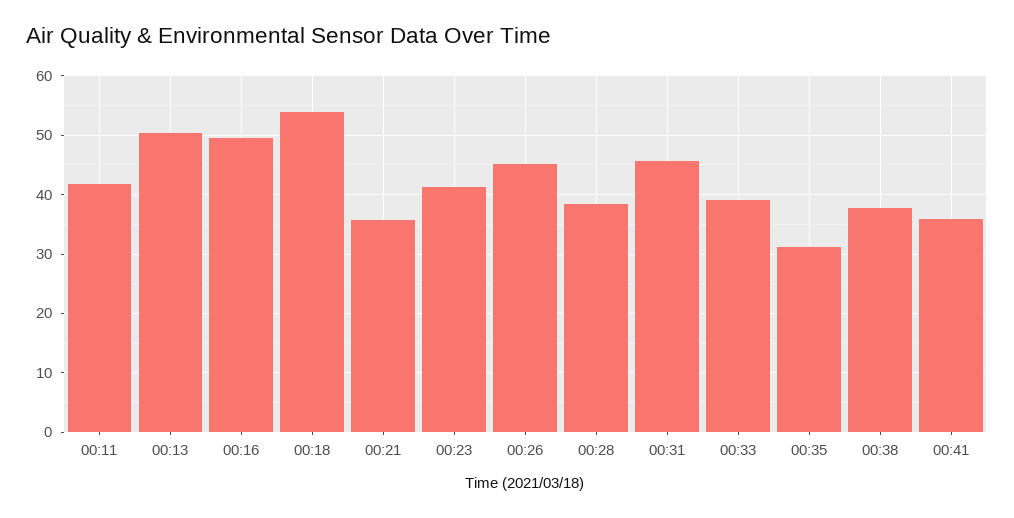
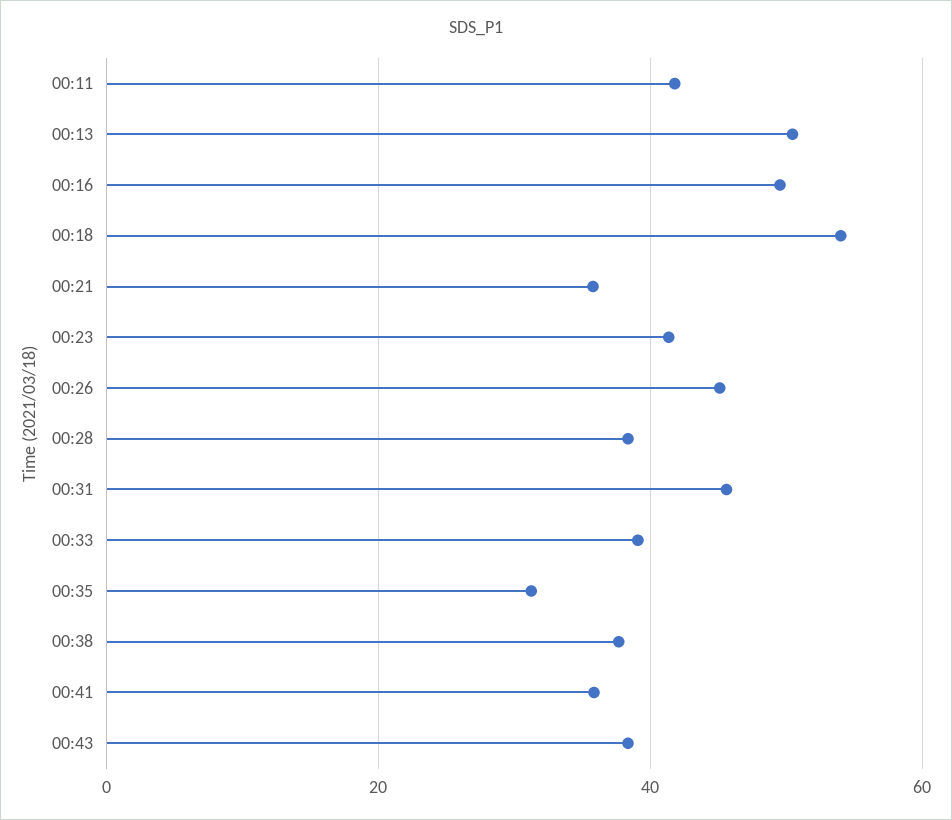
00:43: none -> 38

